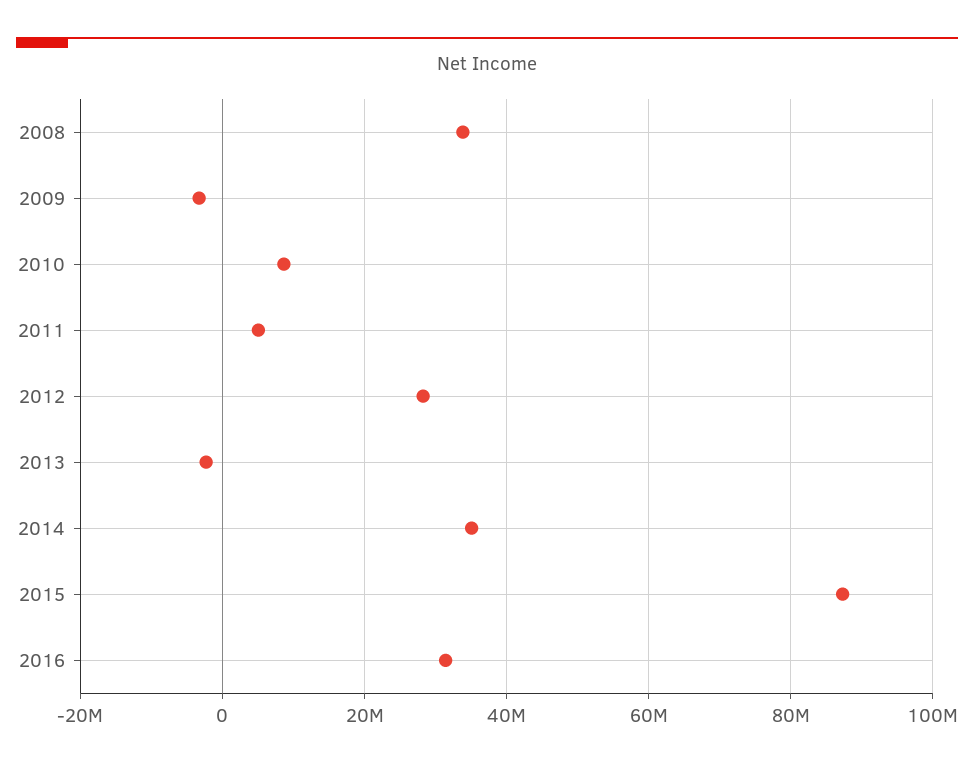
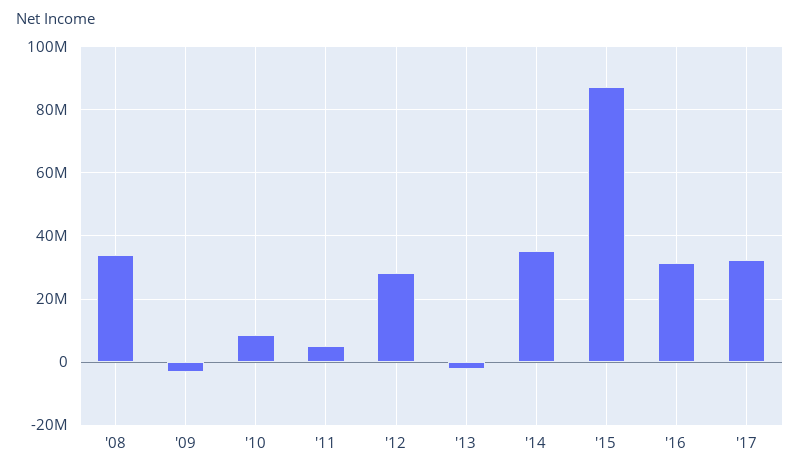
'17: none -> 32000000

